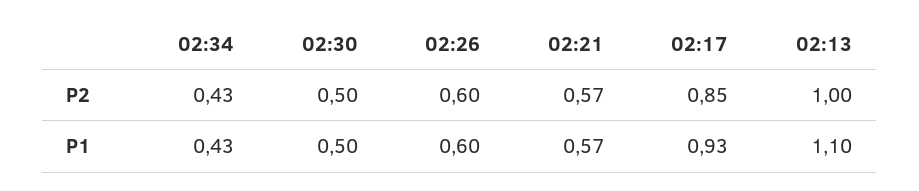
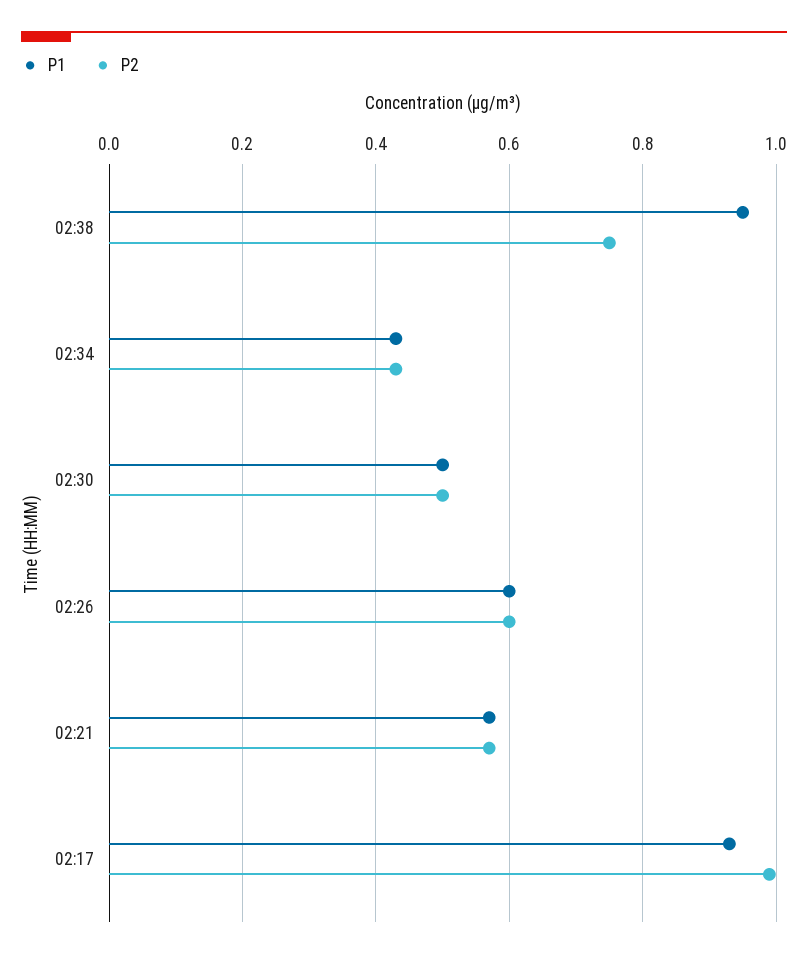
P2, 02:17: 0.85 -> 1
P2, 02:13: 1 -> none
P1, 02:13: 1.1 -> none
P1, 02:38: none -> 0.95
P2, 02:38: none -> 0.75

